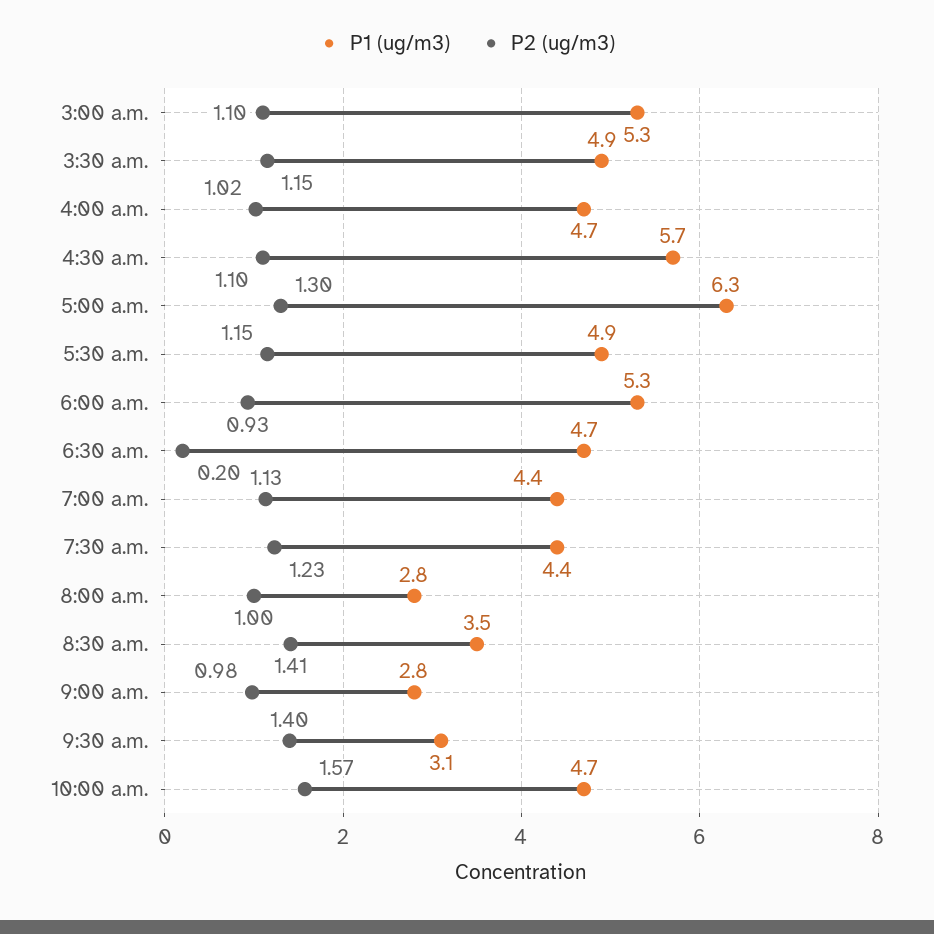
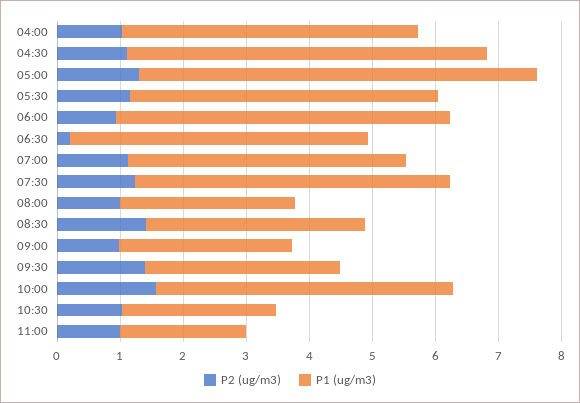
P1 (ug/m3), 3:00 a.m.: 5.3 -> none
P2 (ug/m3), 3:00 a.m.: 1.1 -> none
P1 (ug/m3), 3:30 a.m.: 4.9 -> none
P2 (ug/m3), 3:30 a.m.: 1.15 -> none
P1 (ug/m3), 7:30 a.m.: 4.4 -> 5
P2 (ug/m3), 10:30: none -> 1
P1 (ug/m3), 10:30: none -> 2.4
P2 (ug/m3), 11:00: none -> 1
P1 (ug/m3), 11:00: none -> 2

